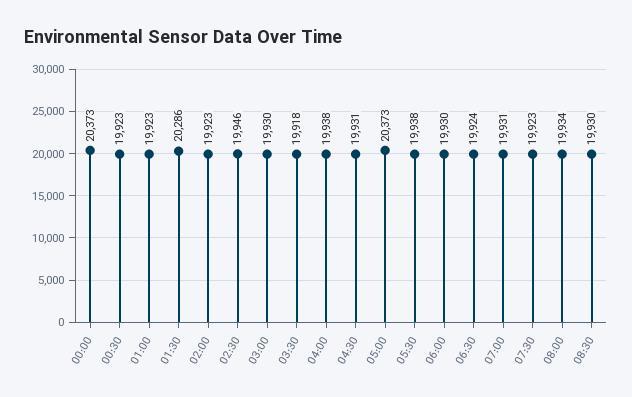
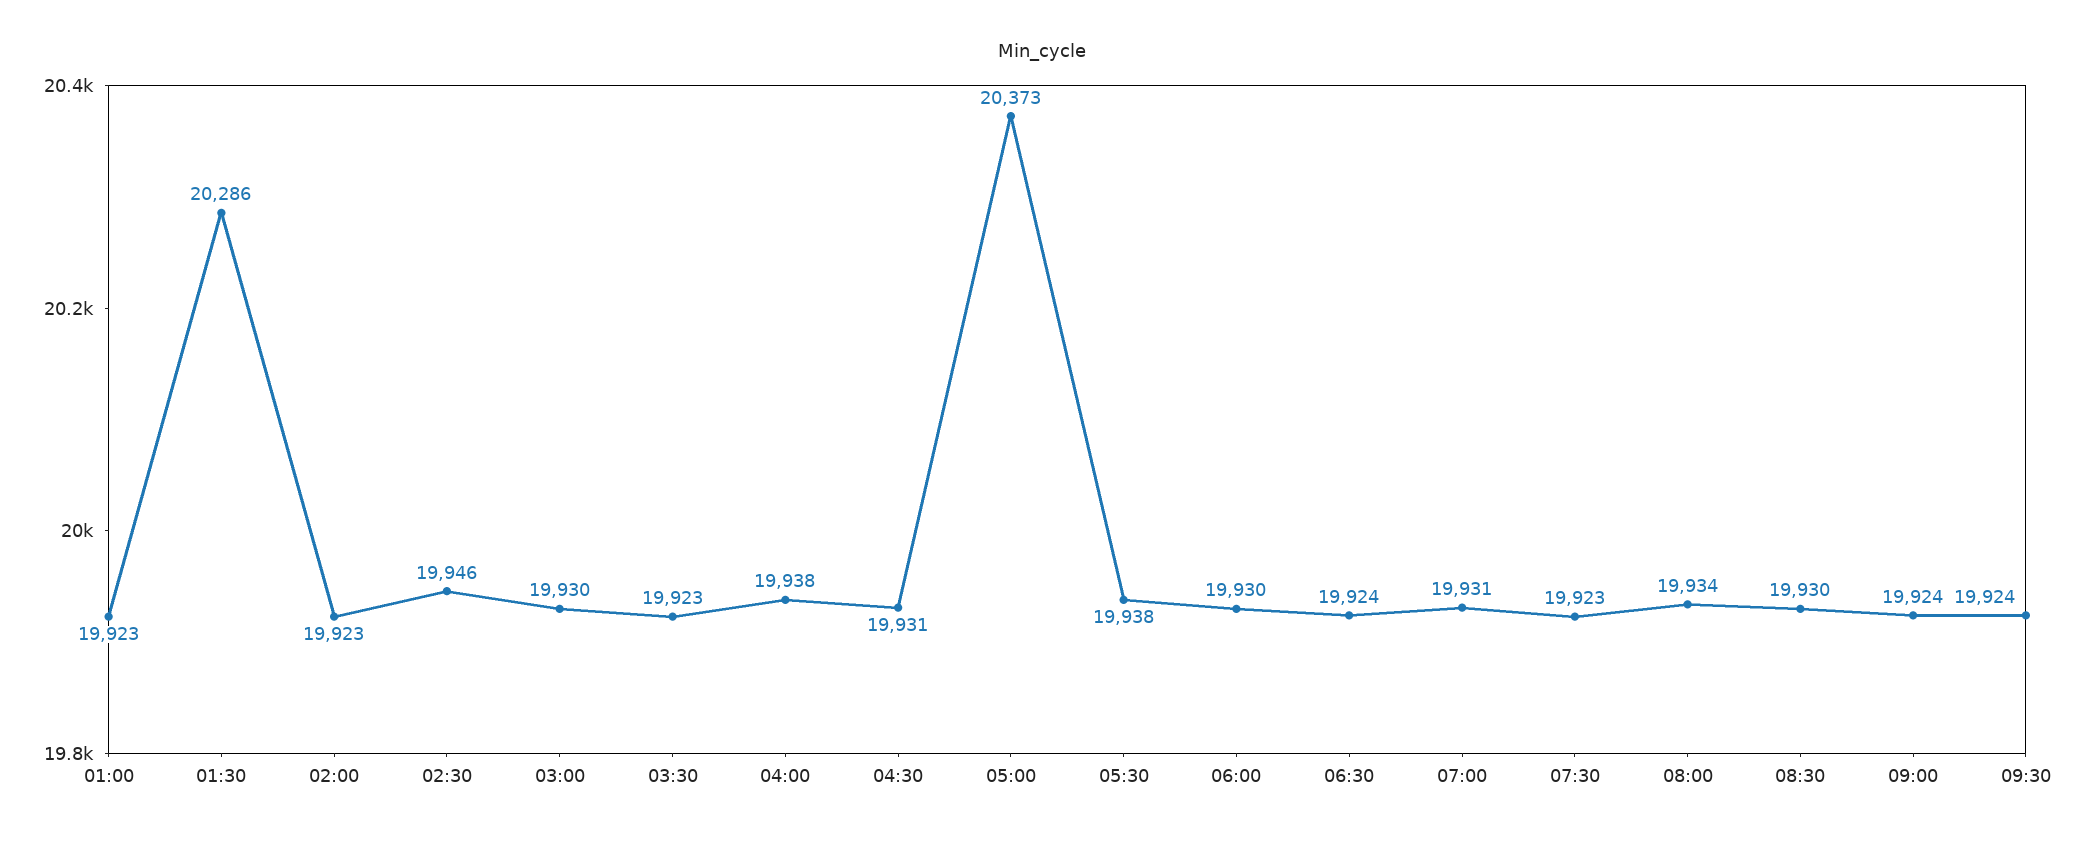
00:00: 20373 -> none
00:30: 19923 -> none
03:30: 19918 -> 19923
09:00: none -> 19924
09:30: none -> 19924

